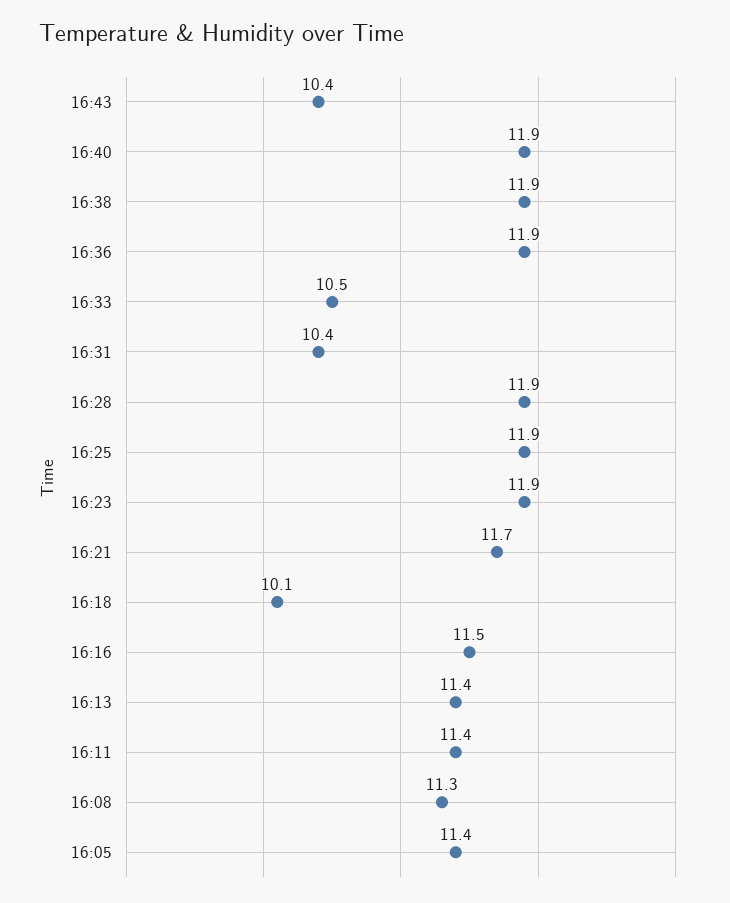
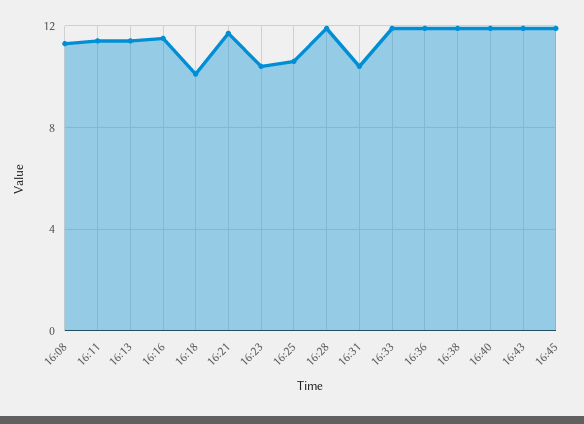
16:43: 10.4 -> 12
16:33: 10.5 -> 12
16:25: 11.9 -> 10.5
16:23: 11.9 -> 10.5
16:05: 11.4 -> none
16:45: none -> 12

